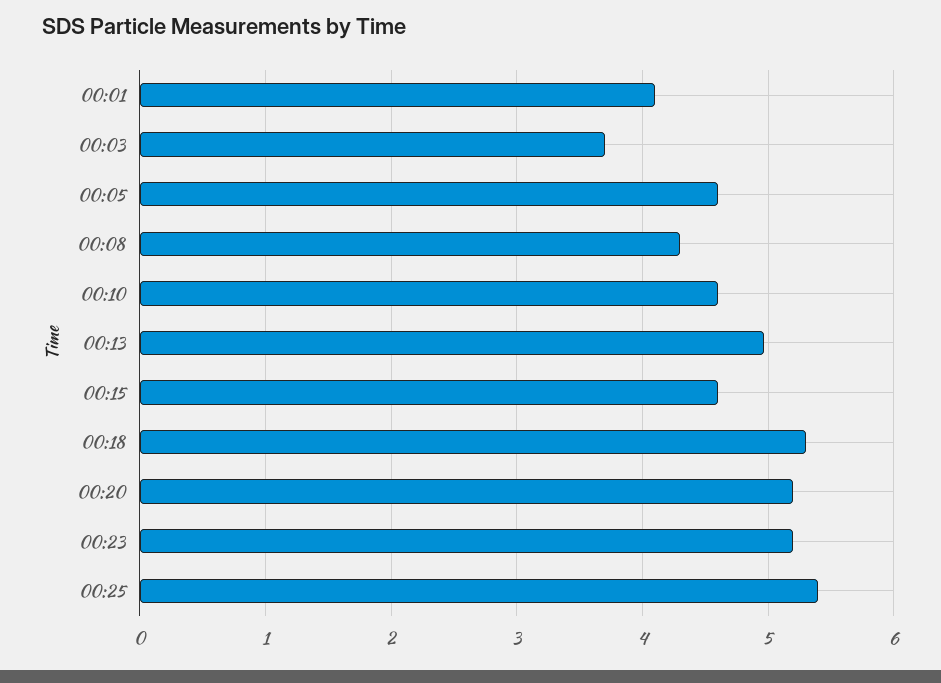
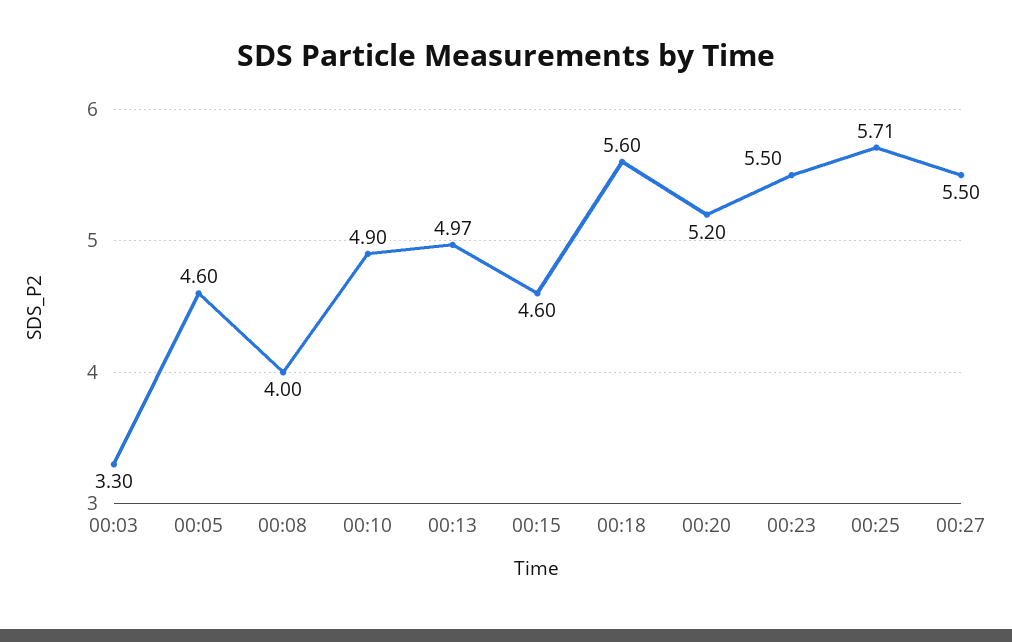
00:01: 4.1 -> none
00:03: 3.7 -> 3.3
00:08: 4.3 -> 4
00:10: 4.6 -> 4.9
00:18: 5.3 -> 5.6
00:23: 5.2 -> 5.5
00:25: 5.4 -> 5.71
00:27: none -> 5.5

